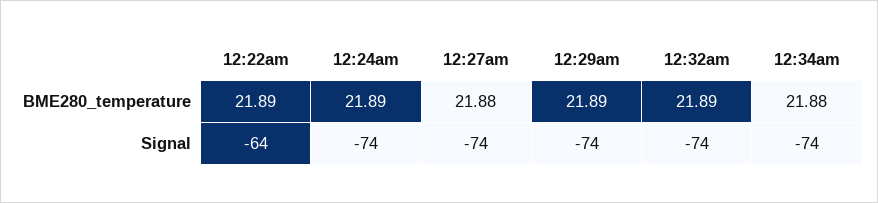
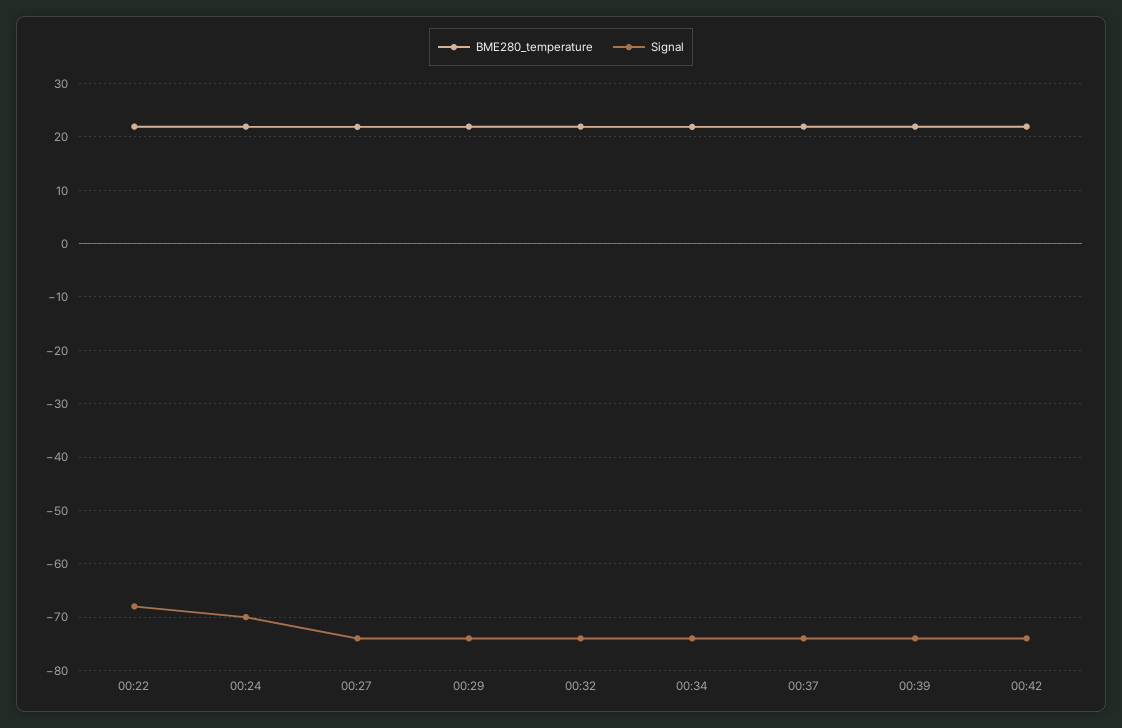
Signal, 12:22am: -64 -> -68
Signal, 12:24am: -74 -> -70
BME280_temperature, 00:37: none -> 22
Signal, 00:37: none -> -74
BME280_temperature, 00:39: none -> 22
Signal, 00:39: none -> -74
BME280_temperature, 00:42: none -> 22
Signal, 00:42: none -> -74

